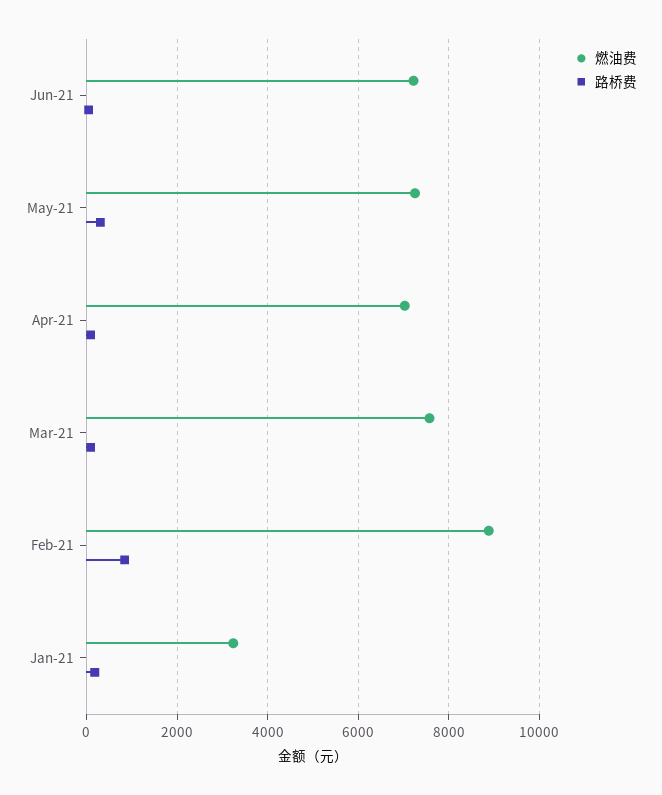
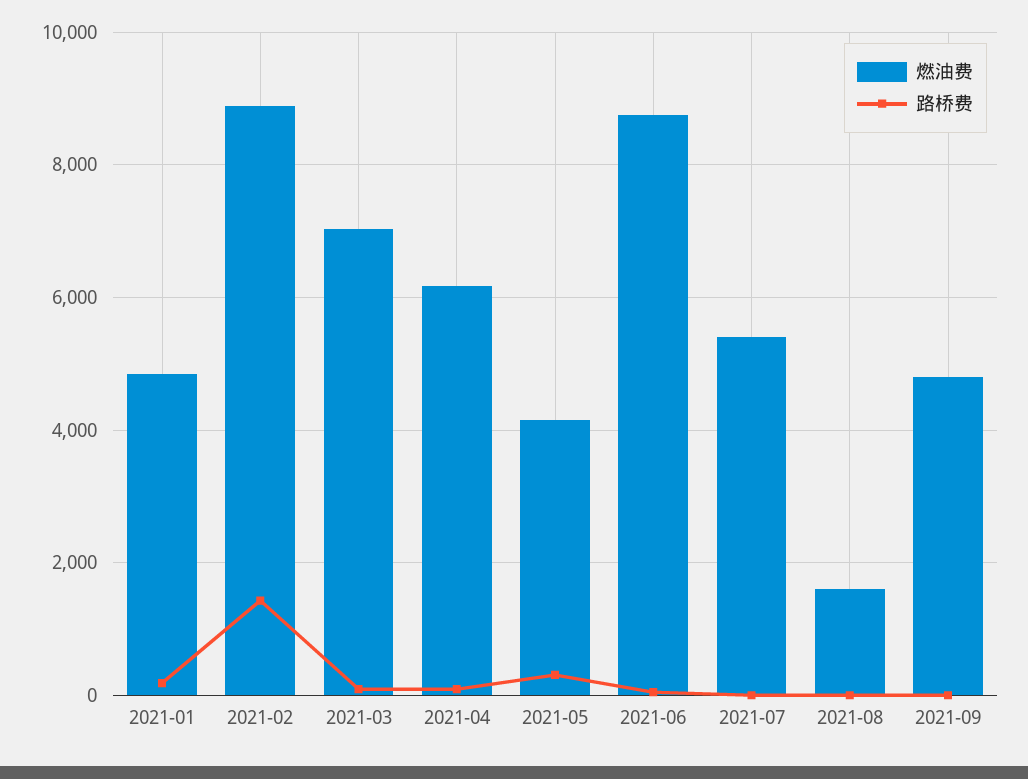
燃油费, Jun-21: 7200 -> 8800
燃油费, May-21: 7200 -> 4200
燃油费, Apr-21: 7000 -> 6200
燃油费, Mar-21: 7600 -> 7000
路桥费, Feb-21: 800 -> 1400
燃油费, Jan-21: 3200 -> 4800
燃油费, 2021-07: none -> 5400
路桥费, 2021-07: none -> 0
燃油费, 2021-08: none -> 1600
路桥费, 2021-08: none -> 0
燃油费, 2021-09: none -> 4800
路桥费, 2021-09: none -> 0

